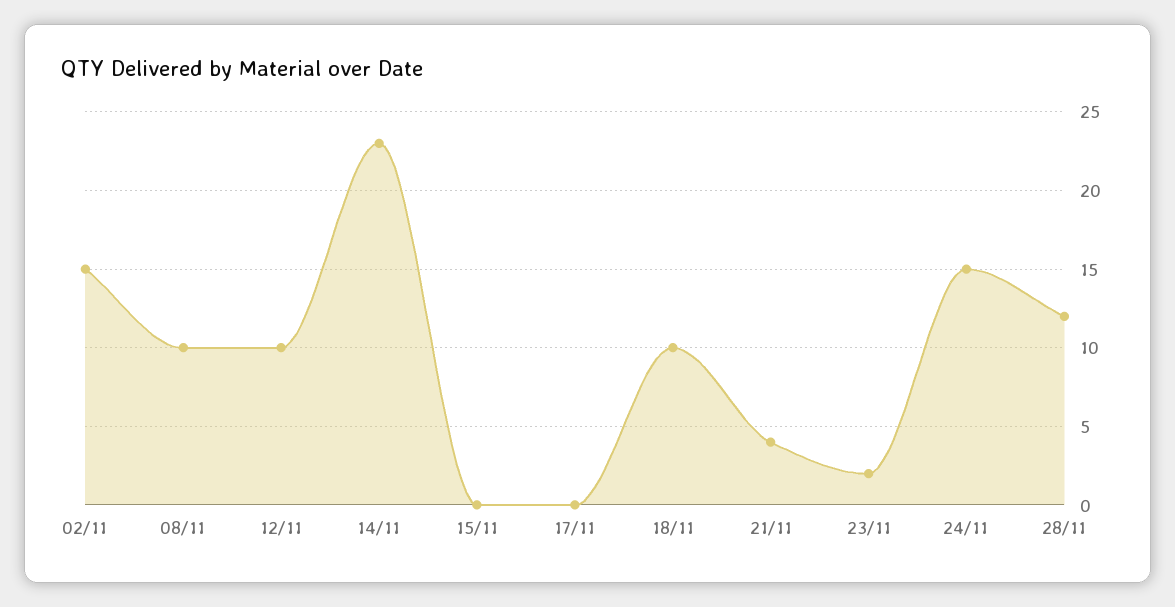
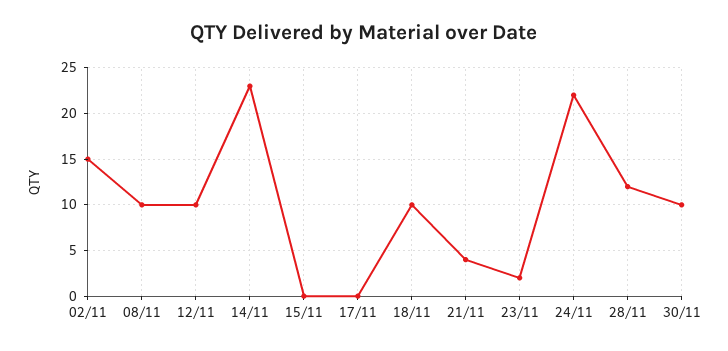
24/11: 15 -> 22
30/11: none -> 10

